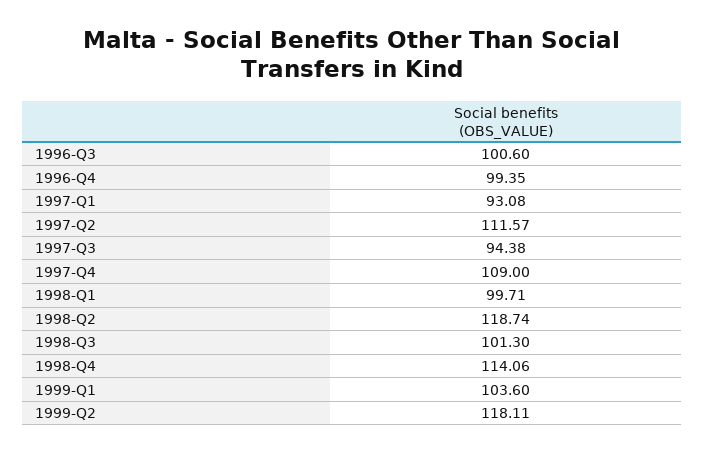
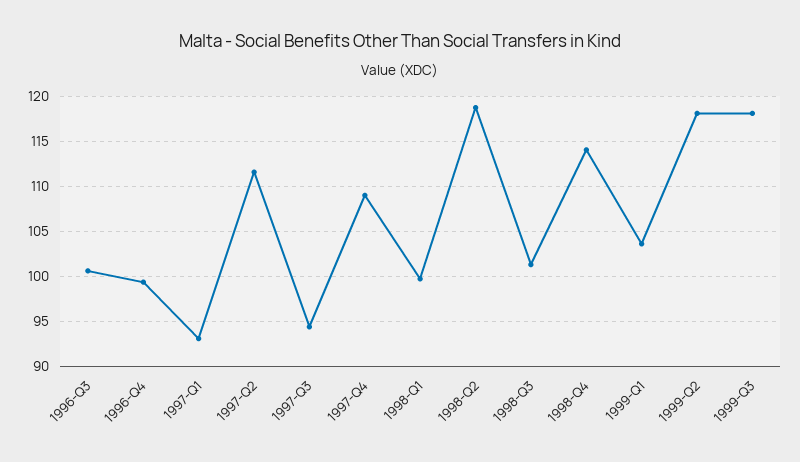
1999-Q3: none -> 118

